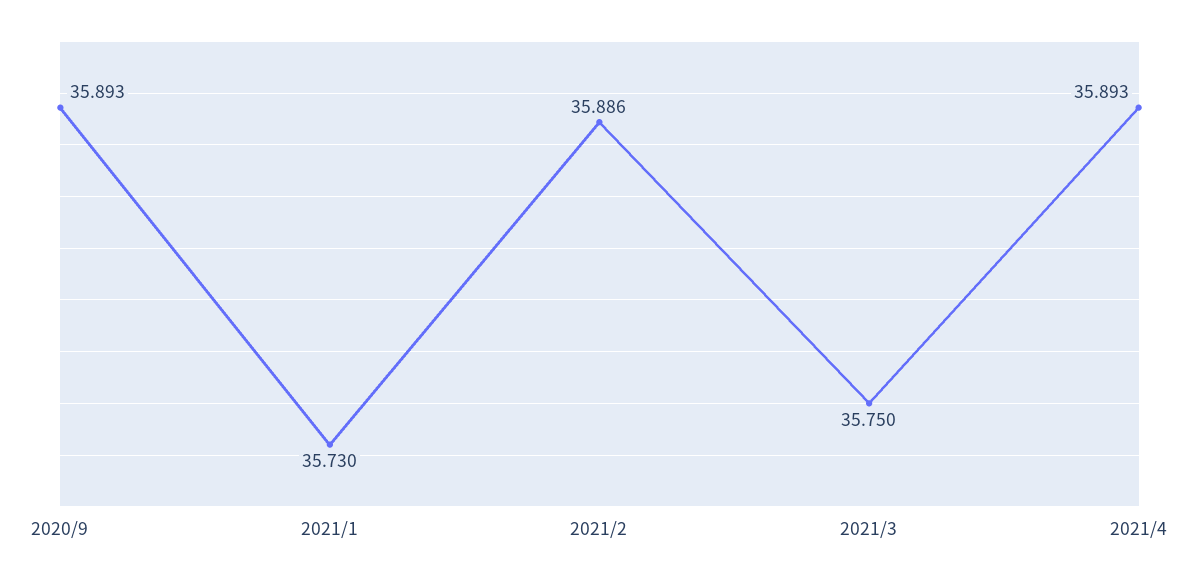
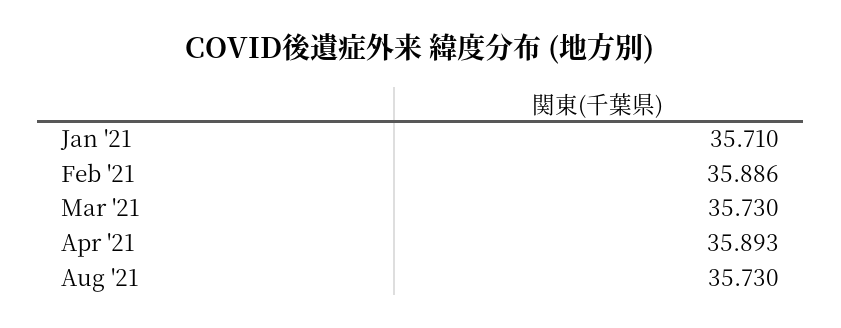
2020/9: 35.893 -> none
2021/1: 35.73 -> 35.71
2021/3: 35.75 -> 35.73
Aug '21: none -> 35.73

